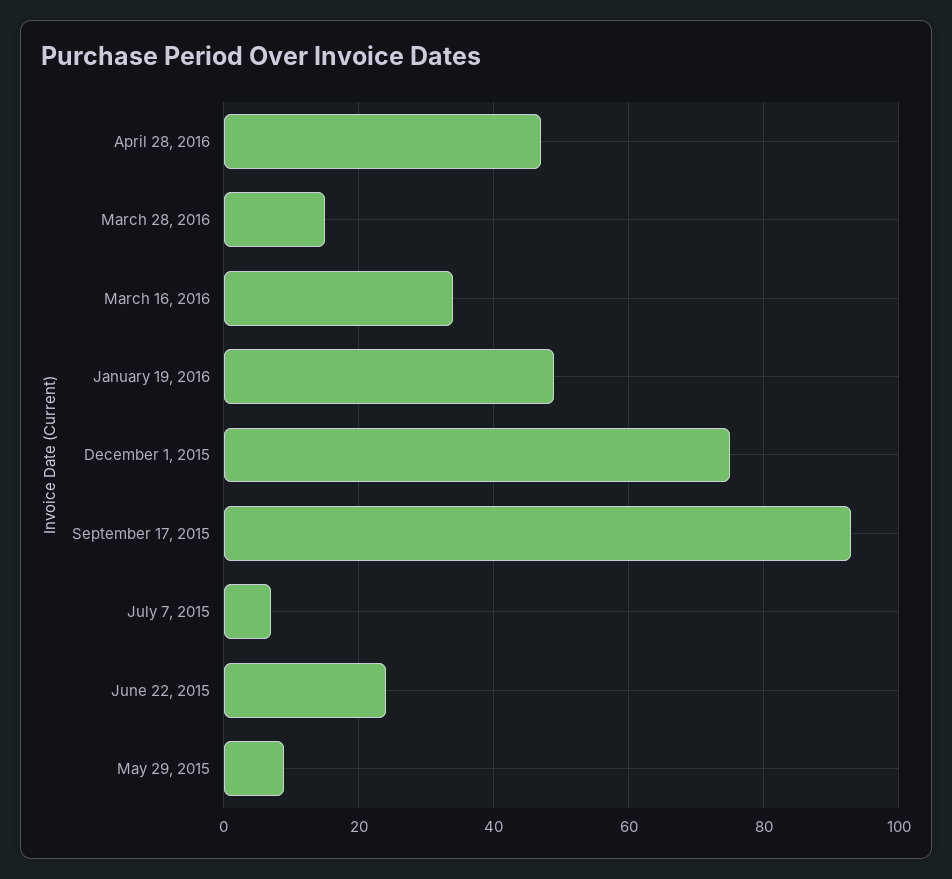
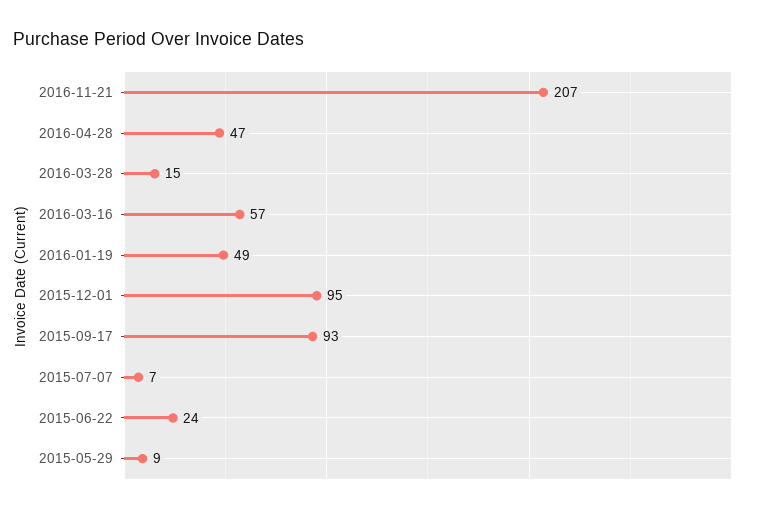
March 16, 2016: 35 -> 57
December 1, 2015: 75 -> 95
2016-11-21: none -> 207

